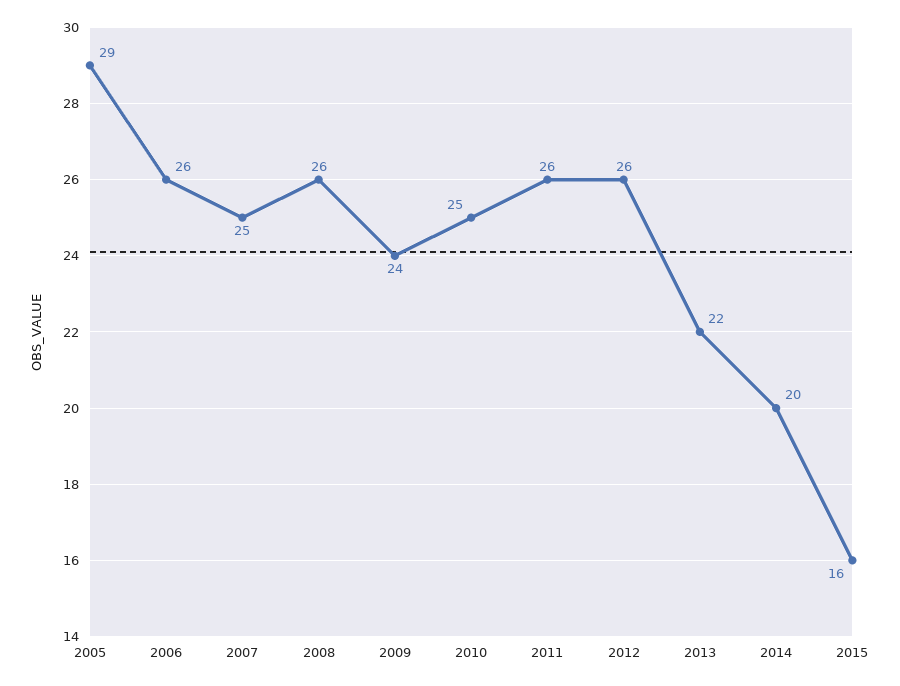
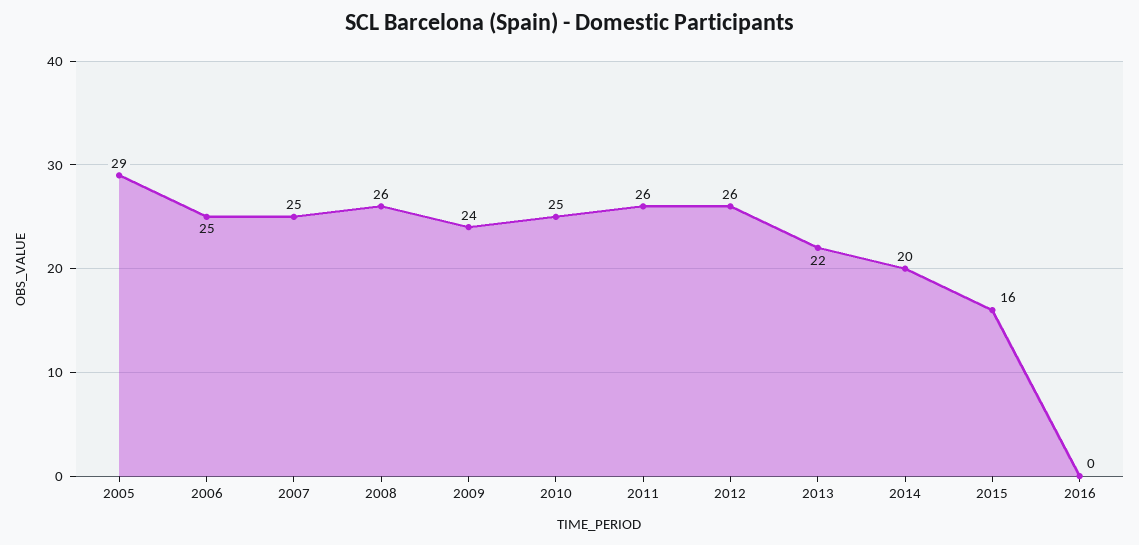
2006: 26 -> 25
2016: none -> 0

